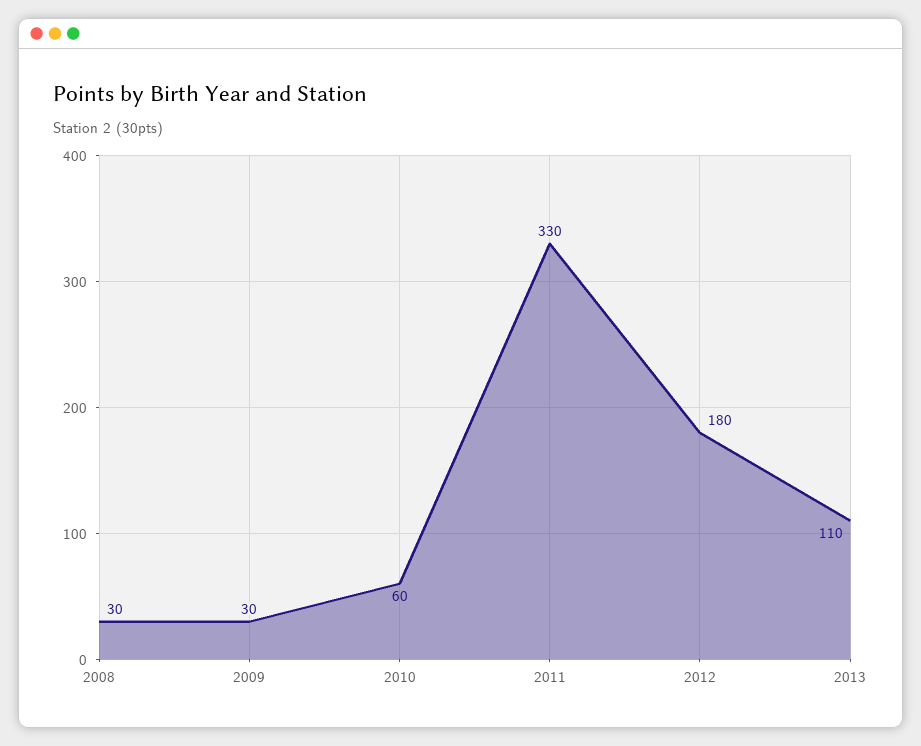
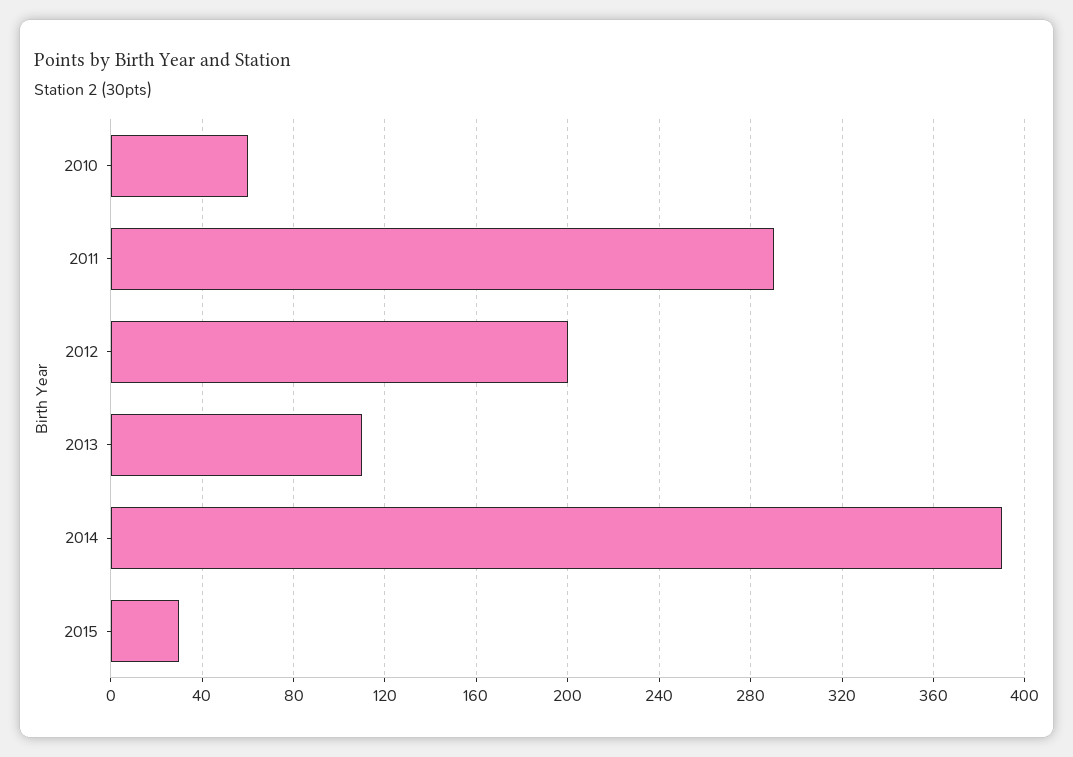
2008: 30 -> none
2009: 30 -> none
2011: 330 -> 290
2012: 180 -> 200
2014: none -> 390
2015: none -> 30

